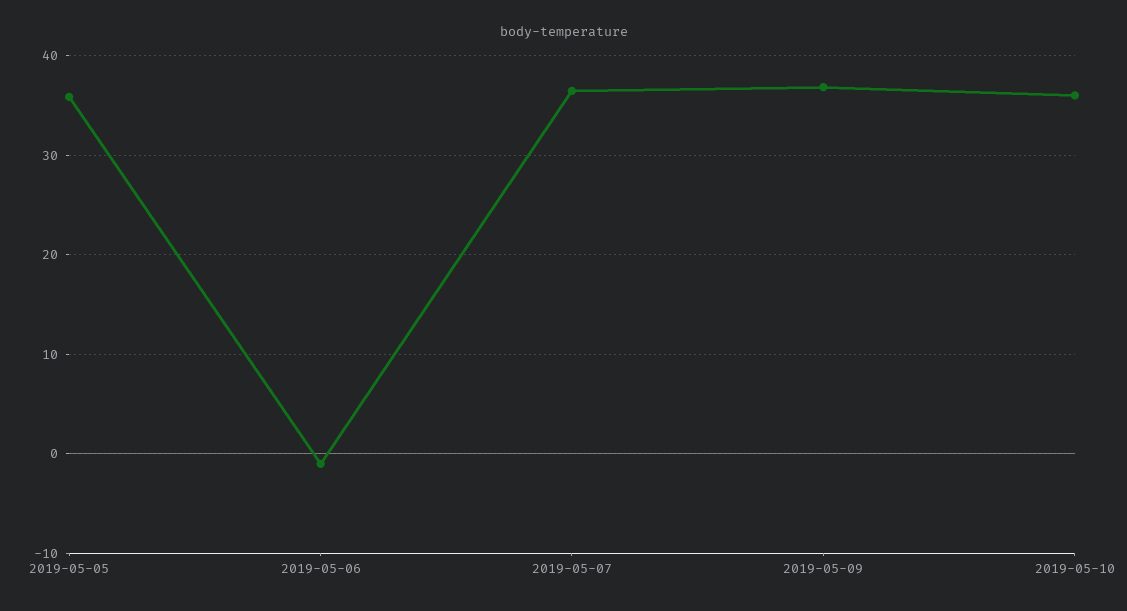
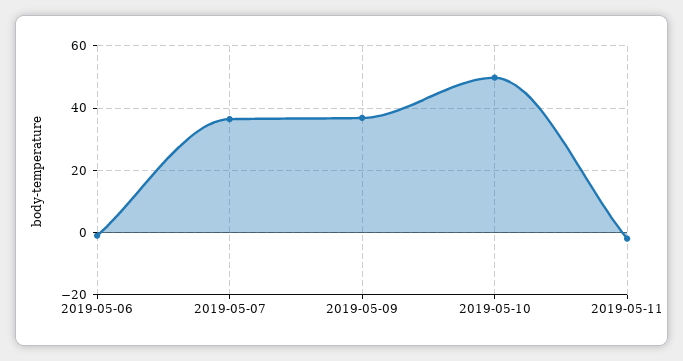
2019-05-05: 36 -> none
2019-05-10: 36 -> 50
2019-05-11: none -> -2

